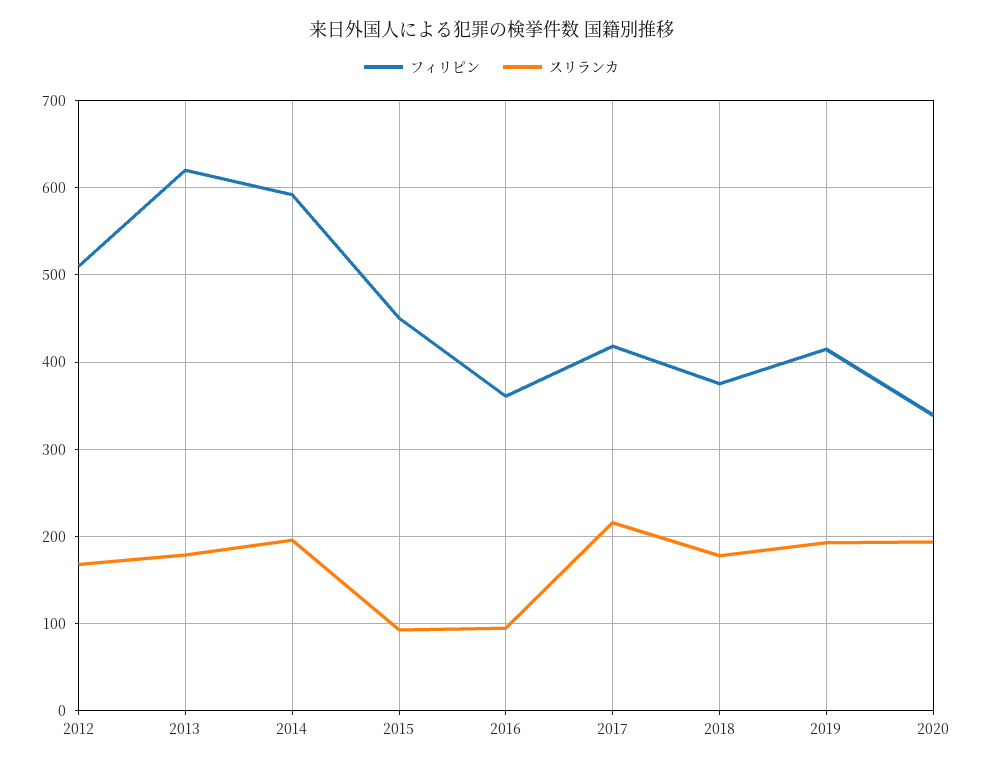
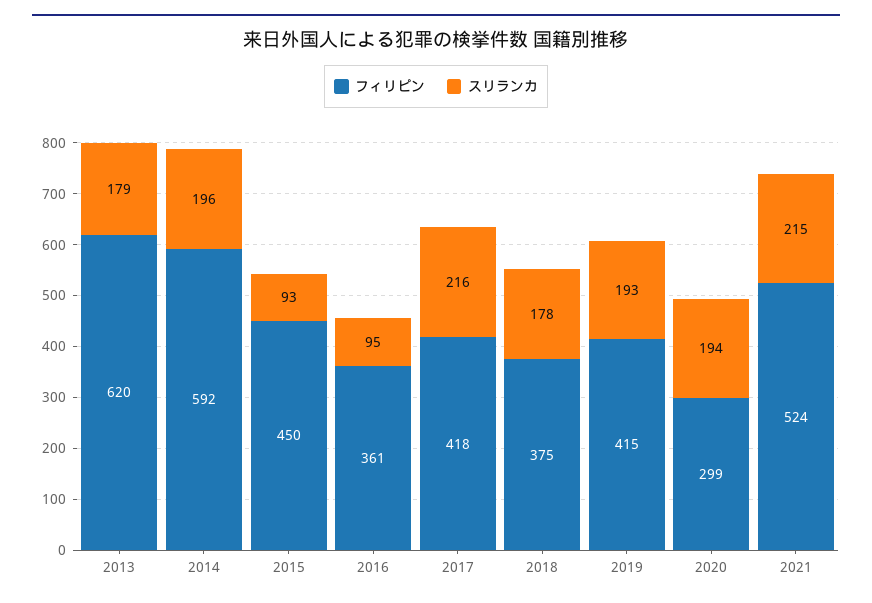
フィリピン, 2012: 510 -> none
スリランカ, 2012: 170 -> none
フィリピン, 2020: 340 -> 299
フィリピン, 2021: none -> 524
スリランカ, 2021: none -> 215

